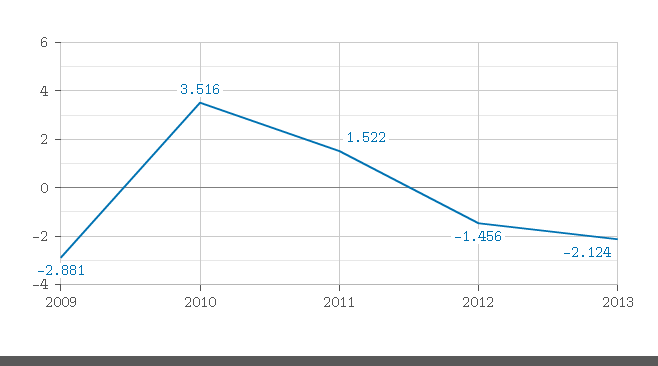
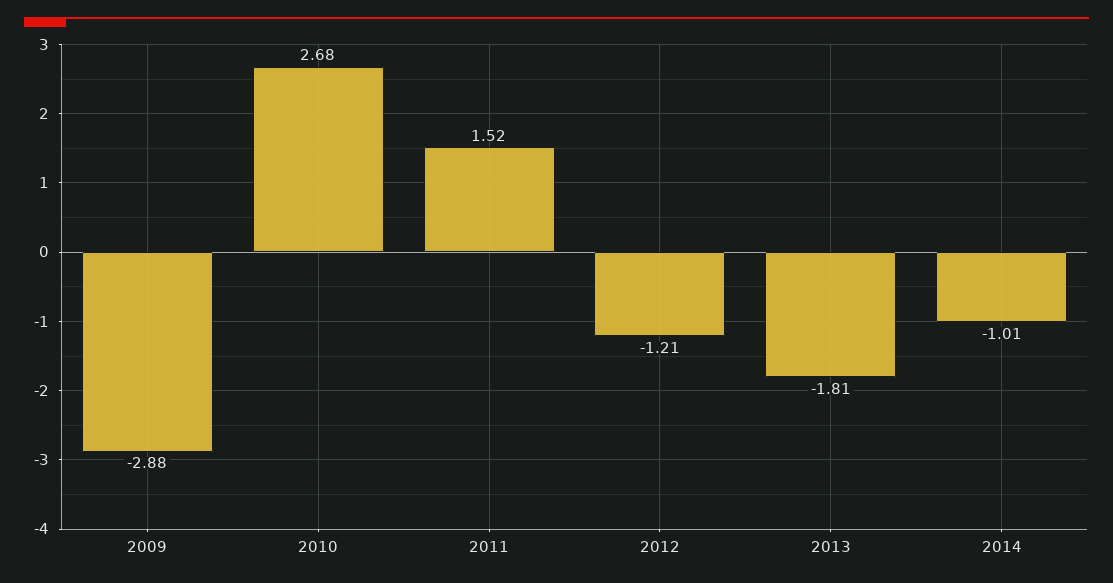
2010: 3.516 -> 2.68
2012: -1.456 -> -1.21
2013: -2.124 -> -1.81
2014: none -> -1.01

